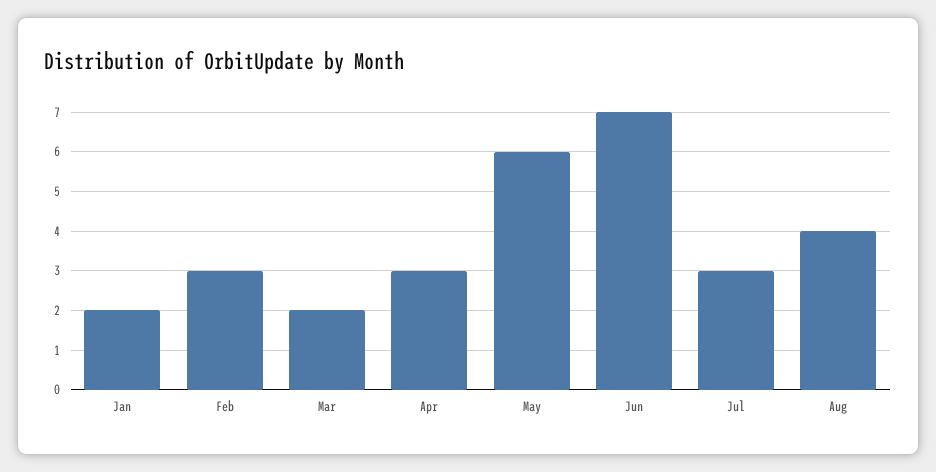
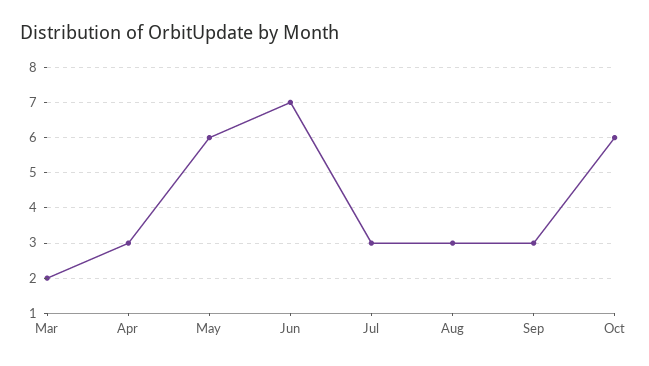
Jan: 2 -> none
Feb: 3 -> none
Aug: 4 -> 3
Sep: none -> 3
Oct: none -> 6

